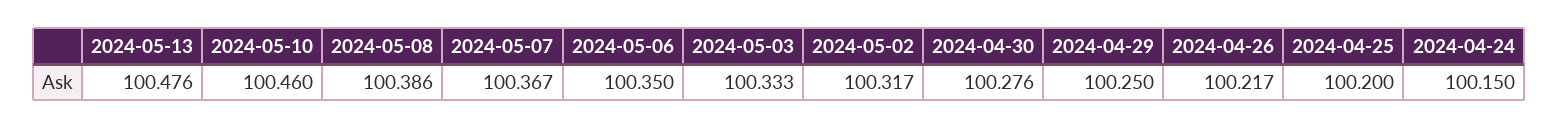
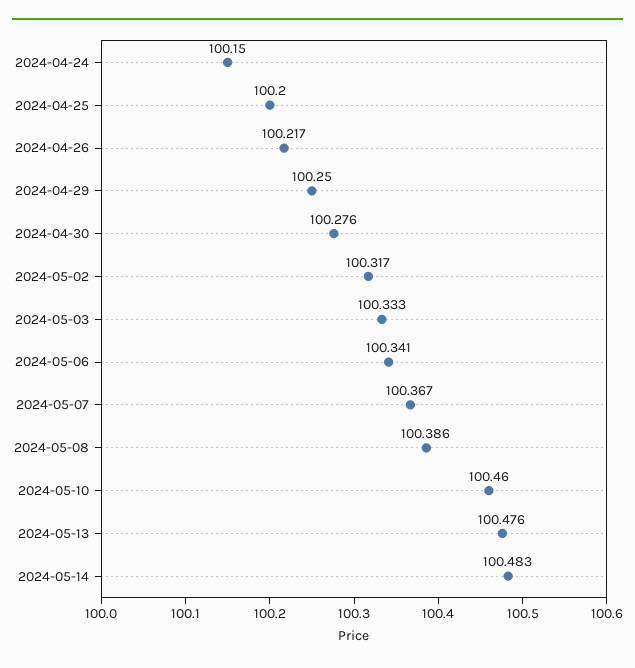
2024-05-06: 100.35 -> 100.341
2024-05-14: none -> 100.483

